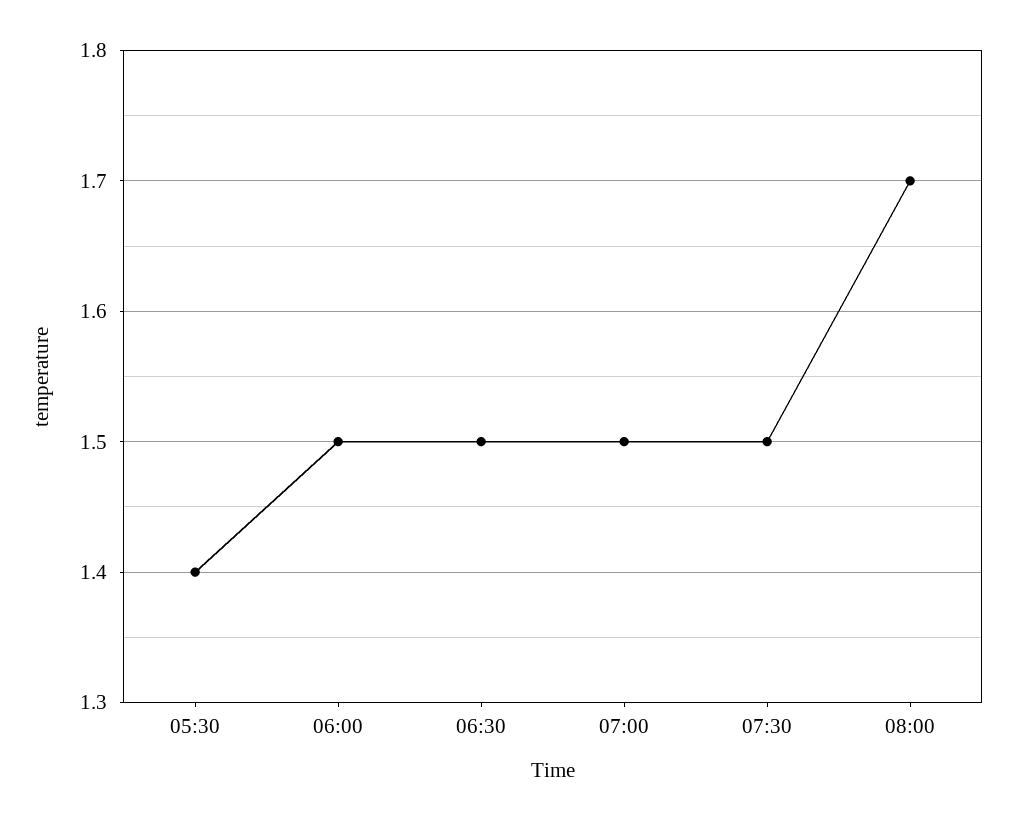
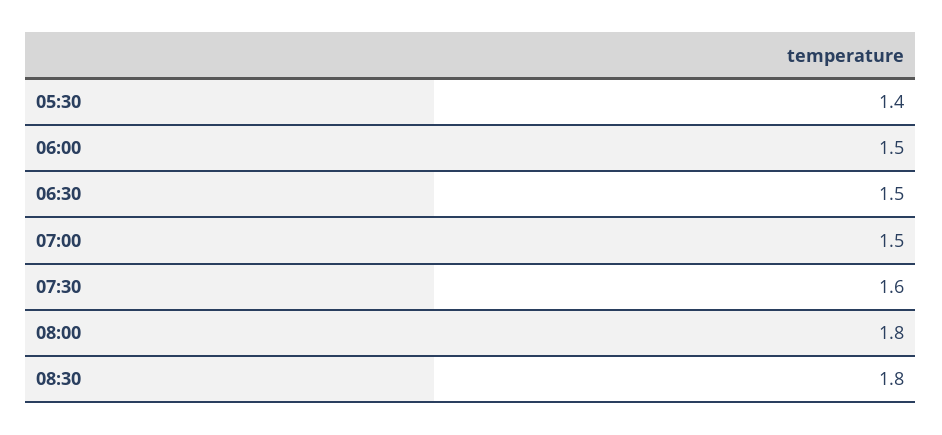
07:30: 1.5 -> 1.6
08:00: 1.7 -> 1.8
08:30: none -> 1.8

